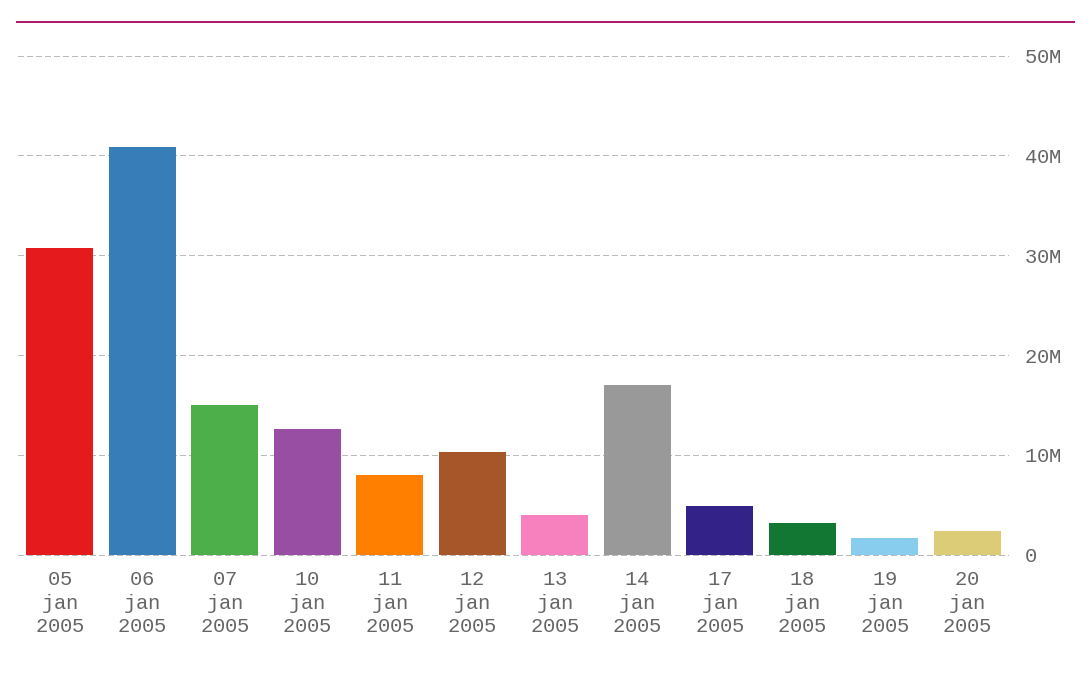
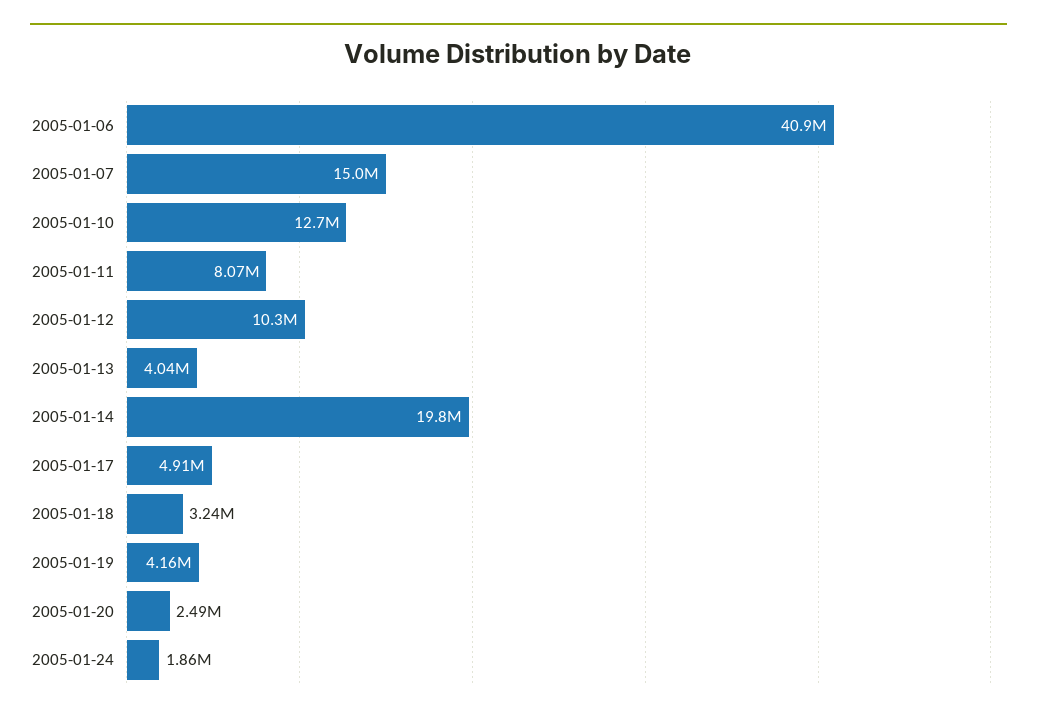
05 jan 2005: 31000000 -> none
14 jan 2005: 17000000 -> 19800000
19 jan 2005: 2000000 -> 4160000
2005-01-24: none -> 1860000

